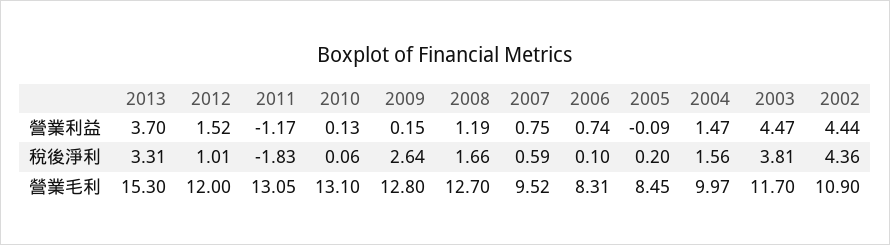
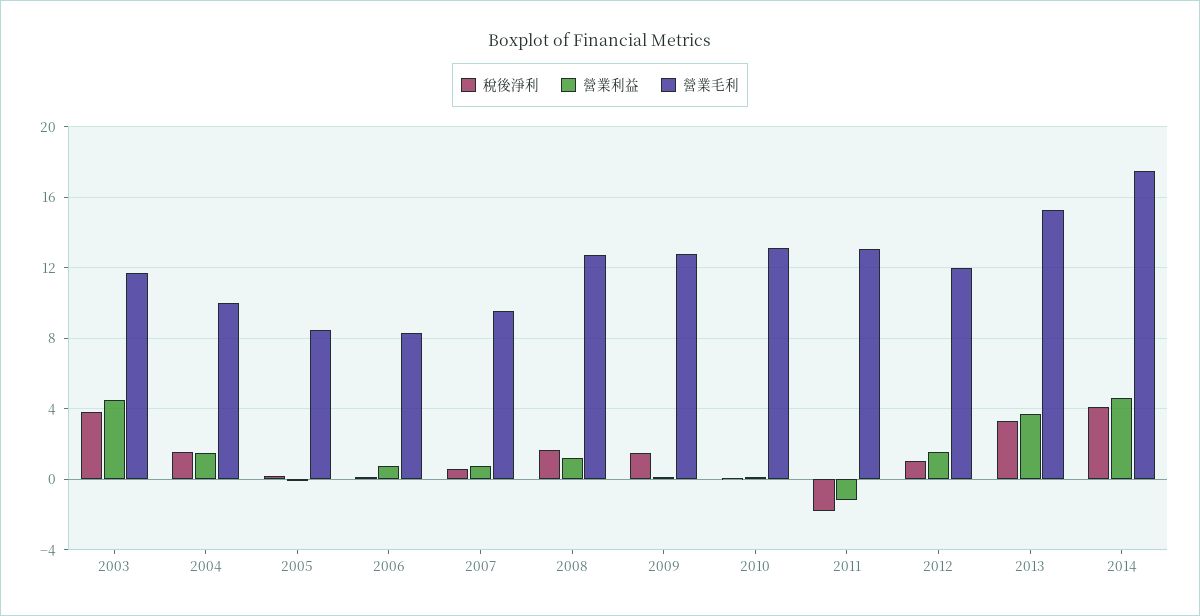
營業利益, 2002: 4.44 -> none
稅後淨利, 2009: 2.64 -> 1.5
稅後淨利, 2002: 4.36 -> none
營業毛利, 2002: 10.9 -> none
稅後淨利, 2014: none -> 4
營業利益, 2014: none -> 4.5
營業毛利, 2014: none -> 17.5

